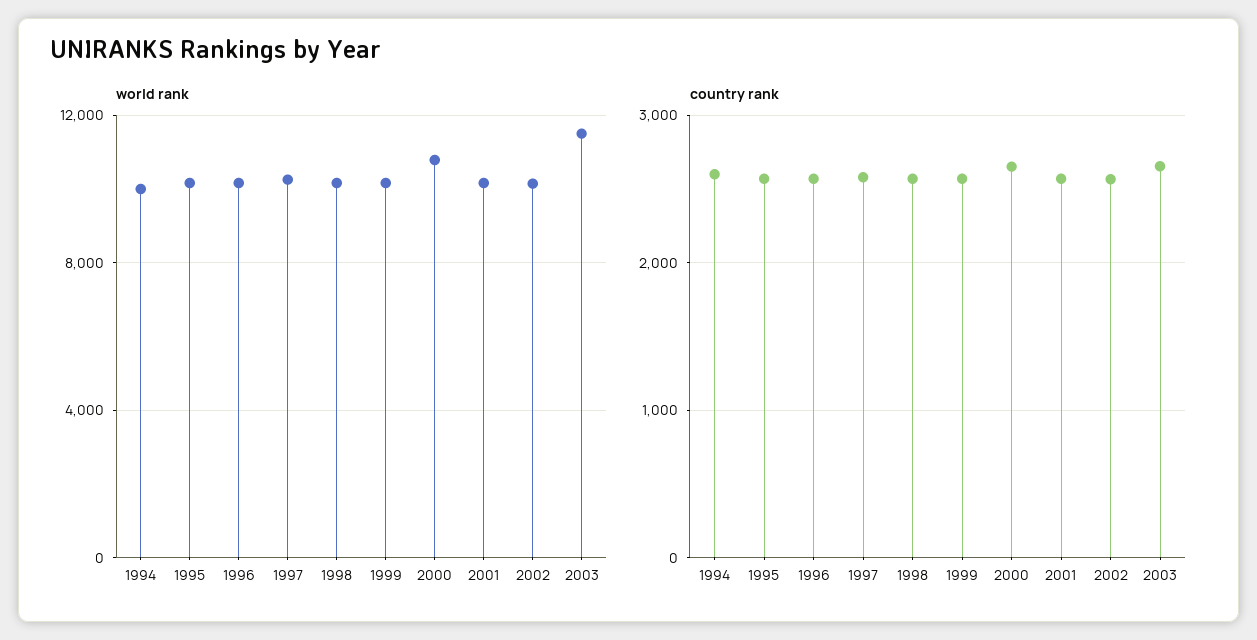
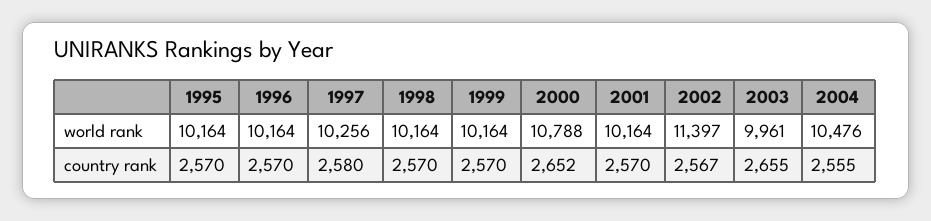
world rank, 1994: 10000 -> none
world rank, 2002: 10000 -> 11397
world rank, 2003: 11500 -> 9961
country rank, 1994: 2600 -> none
world rank, 2004: none -> 10476
country rank, 2004: none -> 2555

